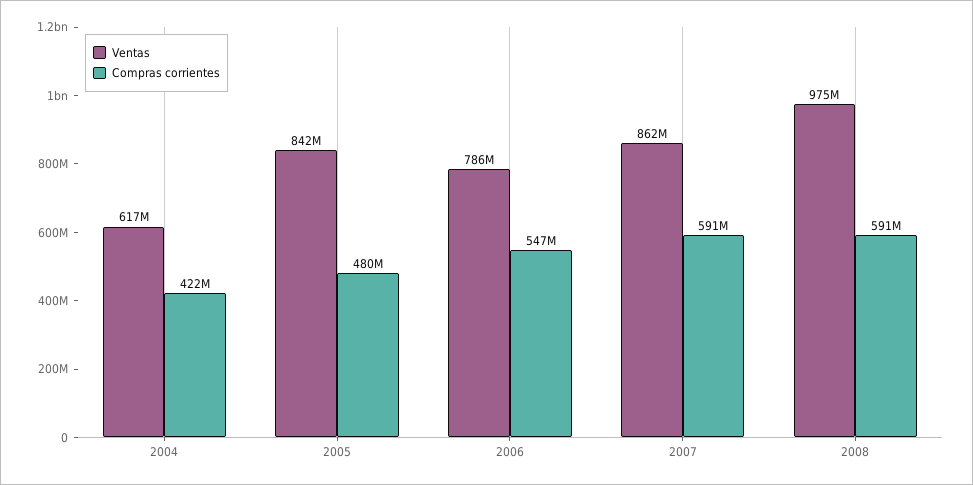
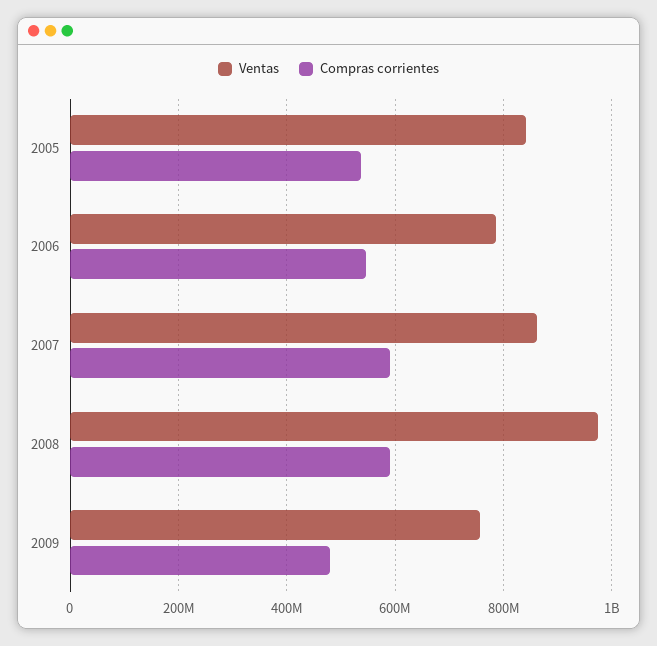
Ventas, 2004: 617000000 -> none
Compras corrientes, 2004: 422000000 -> none
Compras corrientes, 2005: 480000000 -> 540000000
Ventas, 2009: none -> 760000000
Compras corrientes, 2009: none -> 480000000

